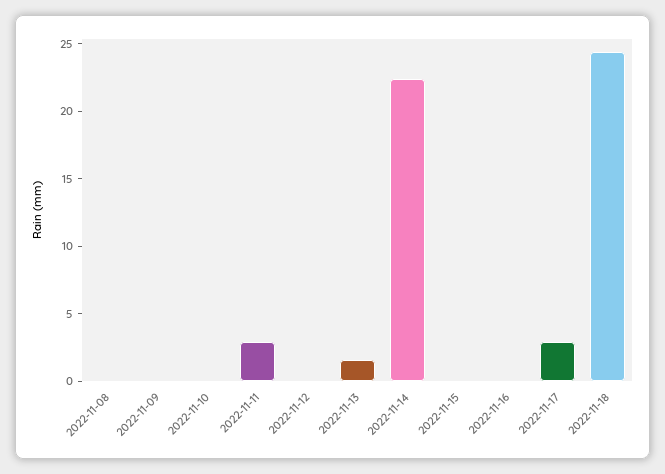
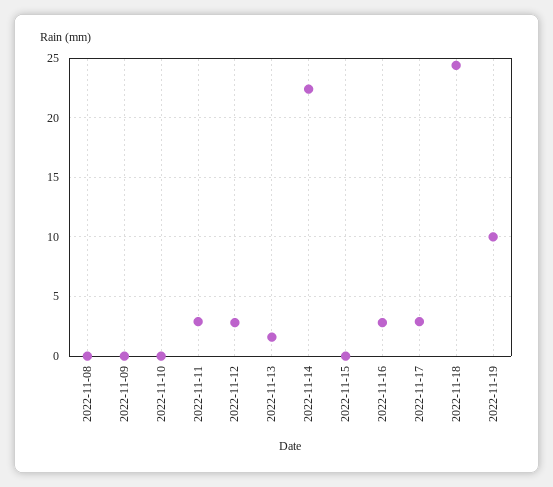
2022-11-12: 0 -> 3
2022-11-16: 0 -> 3
2022-11-19: none -> 10

